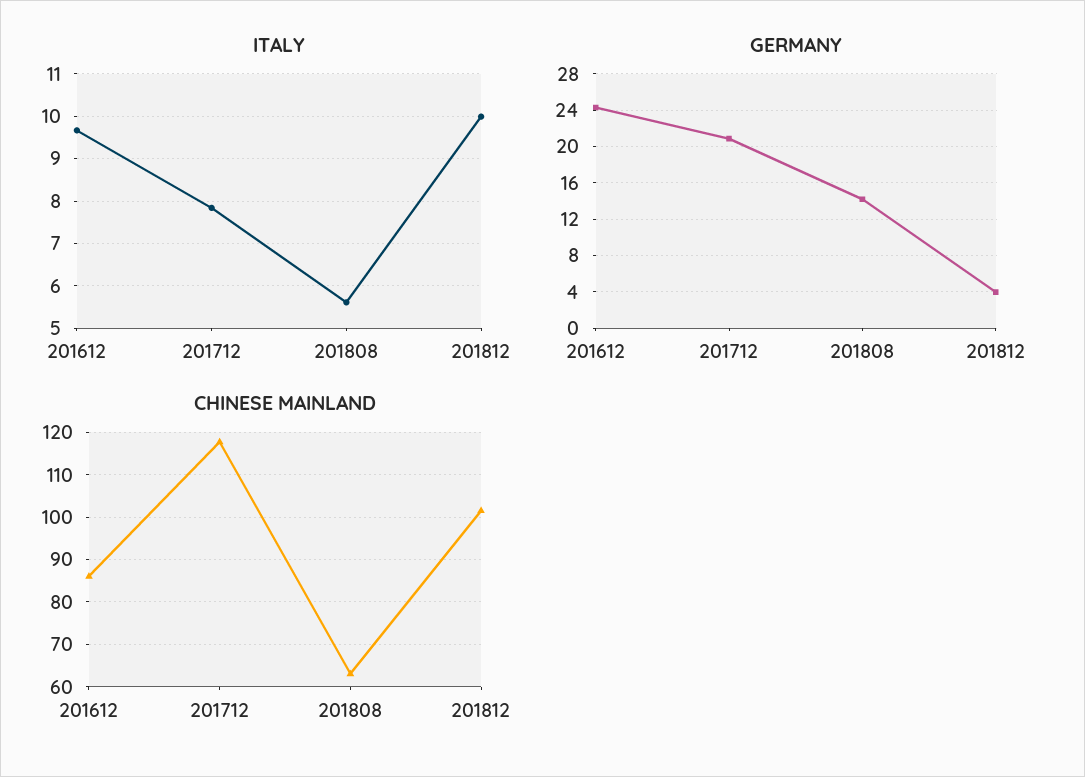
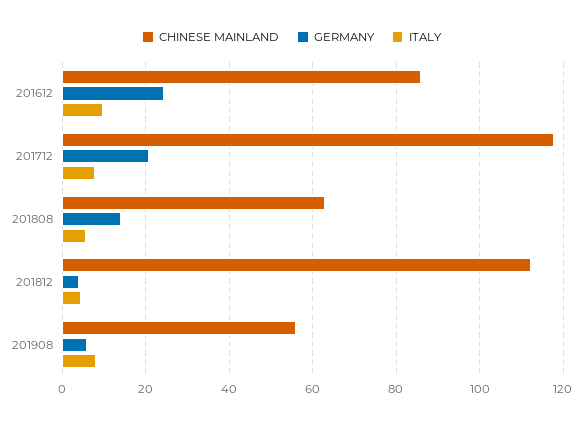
ITALY, 201812: 10 -> 4
CHINESE MAINLAND, 201812: 102 -> 112
CHINESE MAINLAND, 201908: none -> 56
GERMANY, 201908: none -> 6
ITALY, 201908: none -> 8

